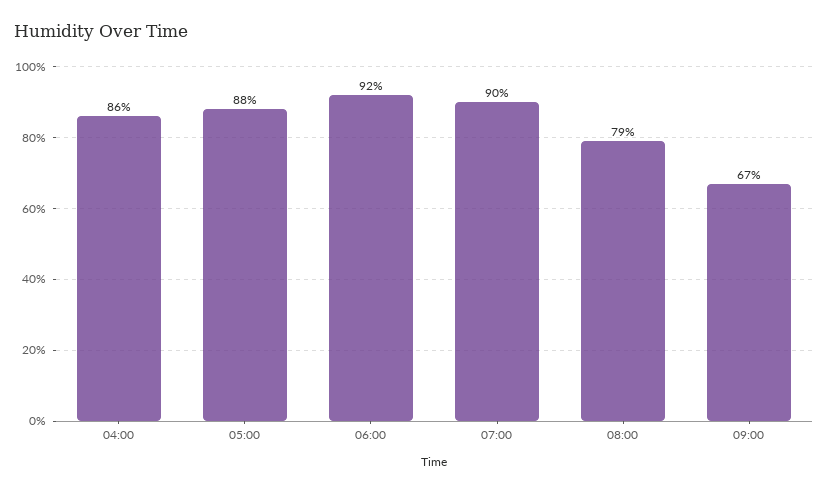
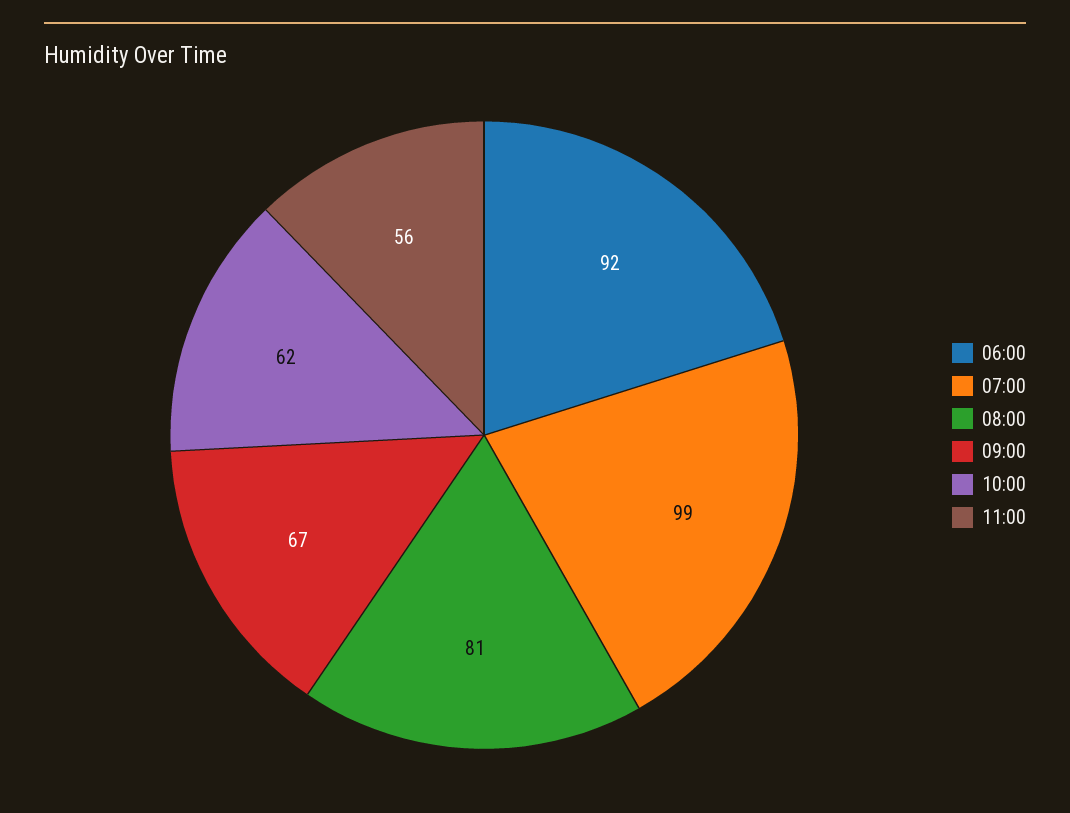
04:00: 86 -> none
05:00: 88 -> none
07:00: 90 -> 99
08:00: 79 -> 81
10:00: none -> 62
11:00: none -> 56

